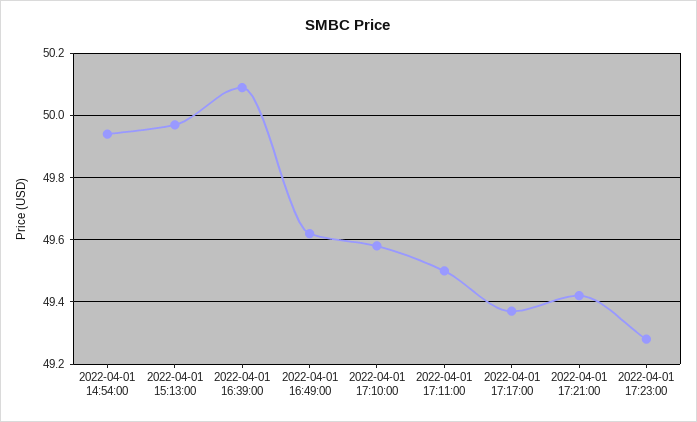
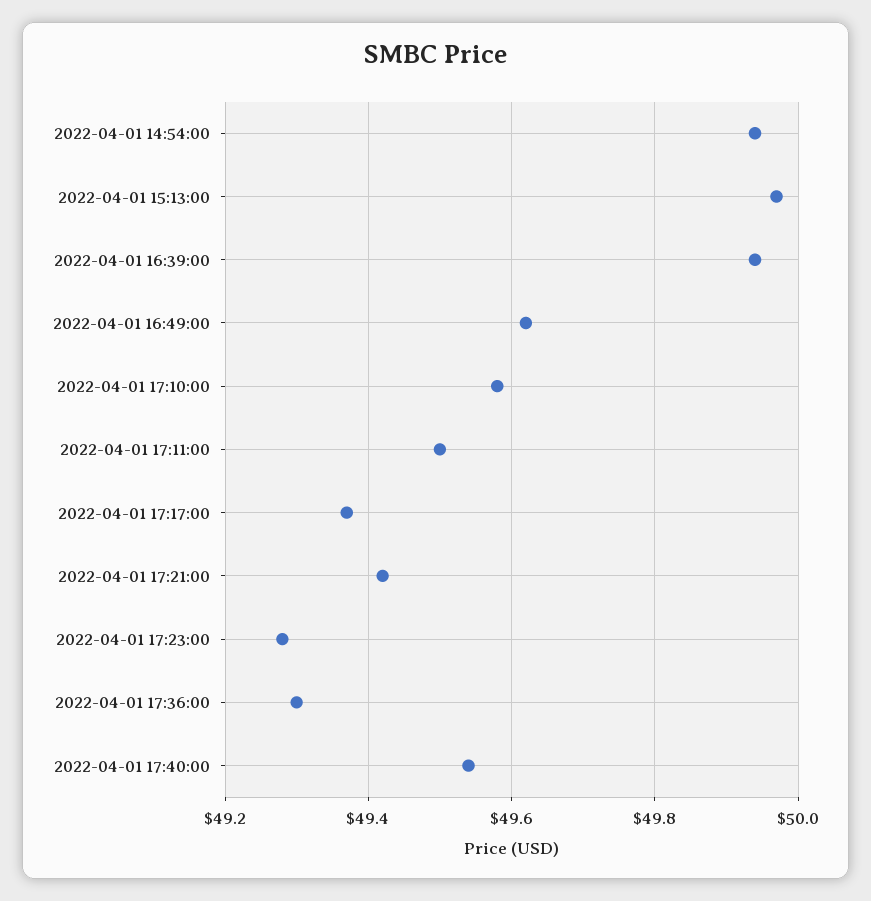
2022-04-01 16:39:00: 50.1 -> 49.95
2022-04-01 17:36:00: none -> 49.3
2022-04-01 17:40:00: none -> 49.55

